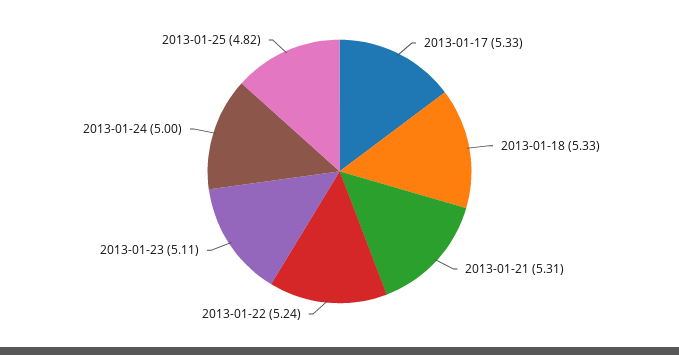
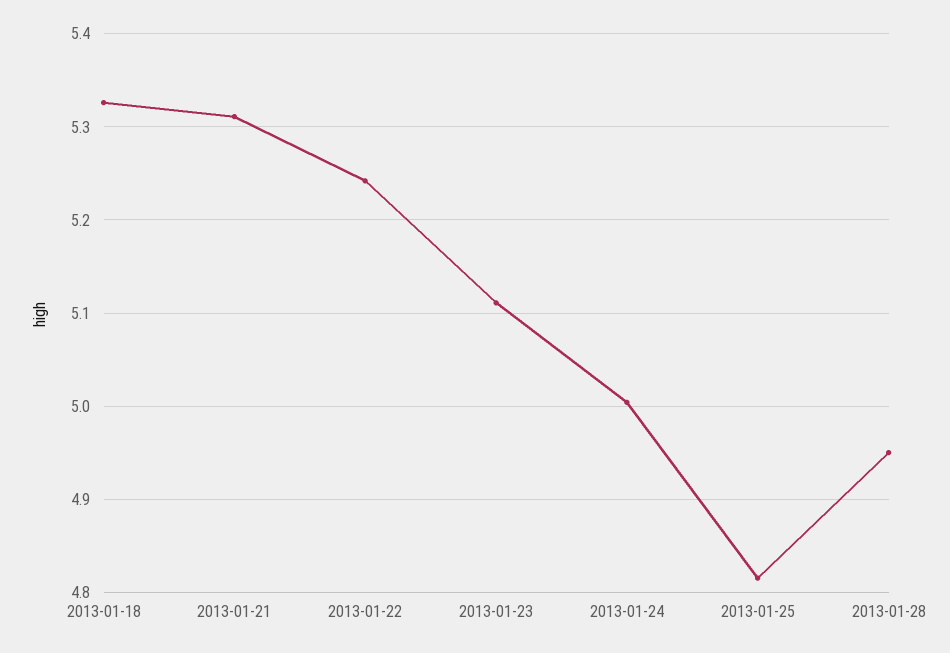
2013-01-17: 5.33 -> none
2013-01-28: none -> 4.95

